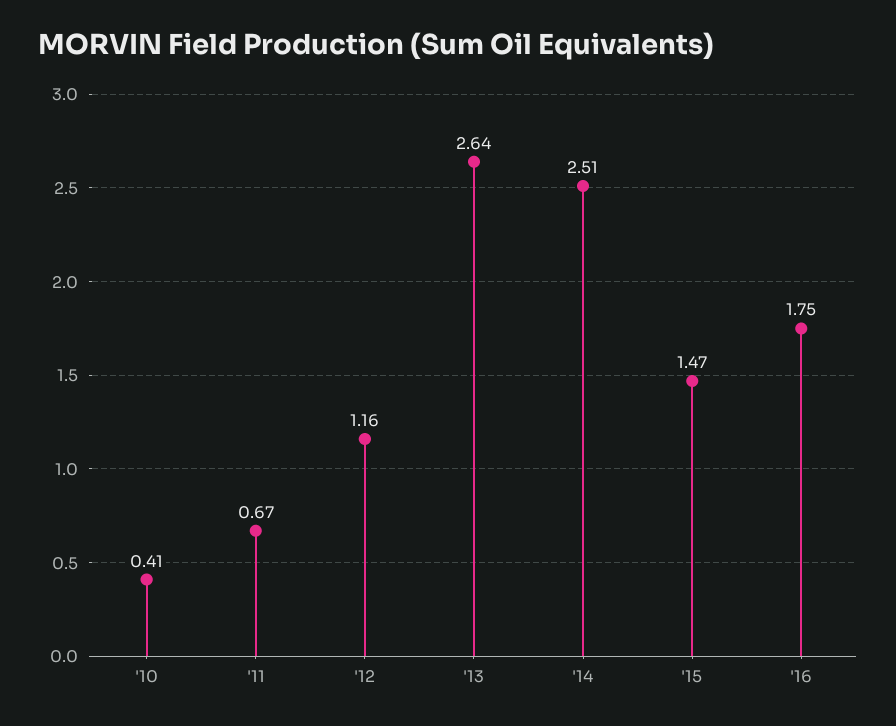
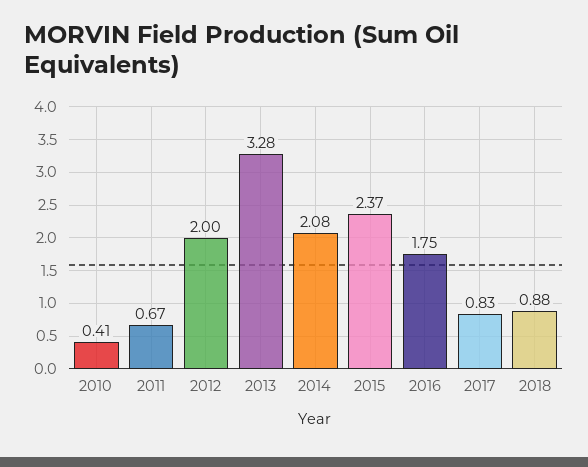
'12: 1.16 -> 2
'13: 2.64 -> 3.28
'14: 2.51 -> 2.08
'15: 1.47 -> 2.37
2017: none -> 0.83
2018: none -> 0.88

